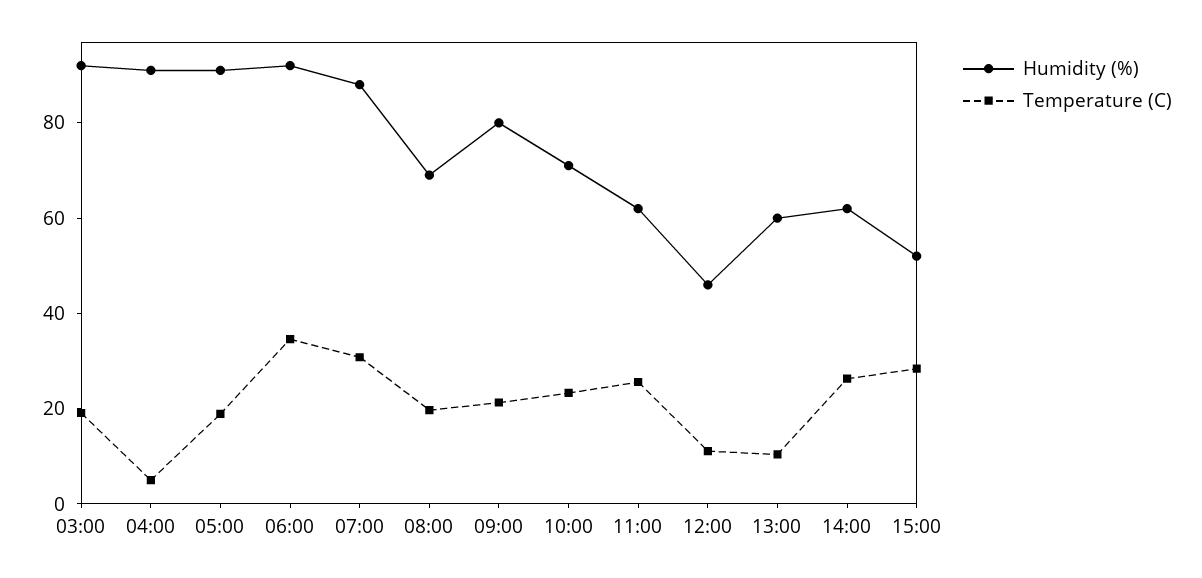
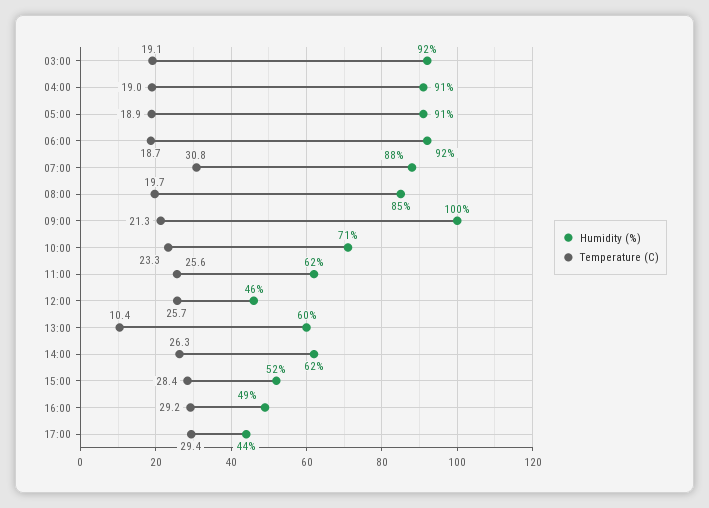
Temperature (C), 04:00: 5 -> 19
Temperature (C), 06:00: 35 -> 18.7
Humidity (%), 08:00: 70 -> 85
Humidity (%), 09:00: 80 -> 100
Temperature (C), 12:00: 10 -> 25.7
Humidity (%), 16:00: none -> 49
Temperature (C), 16:00: none -> 29.2
Humidity (%), 17:00: none -> 44
Temperature (C), 17:00: none -> 29.4

